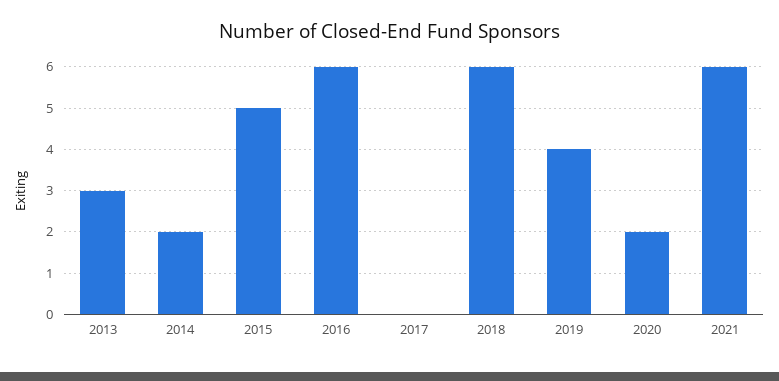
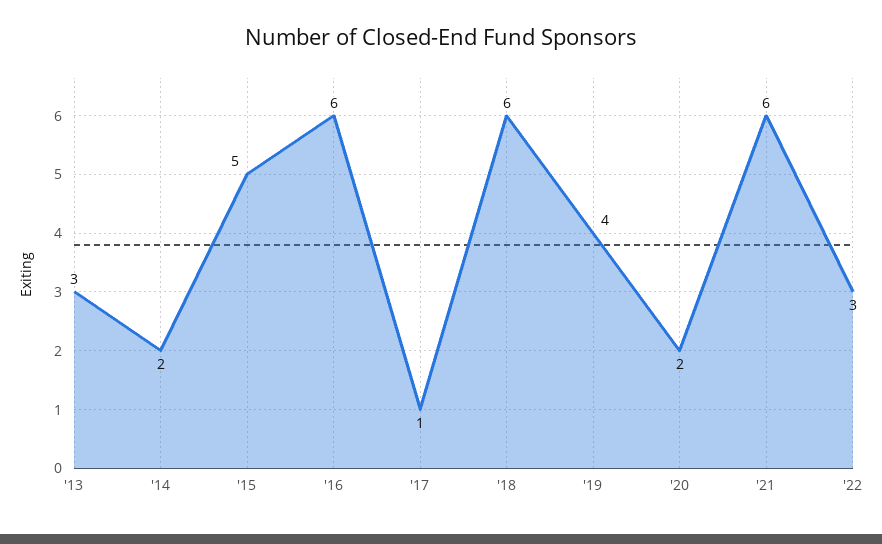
2017: 0 -> 1
'22: none -> 3

